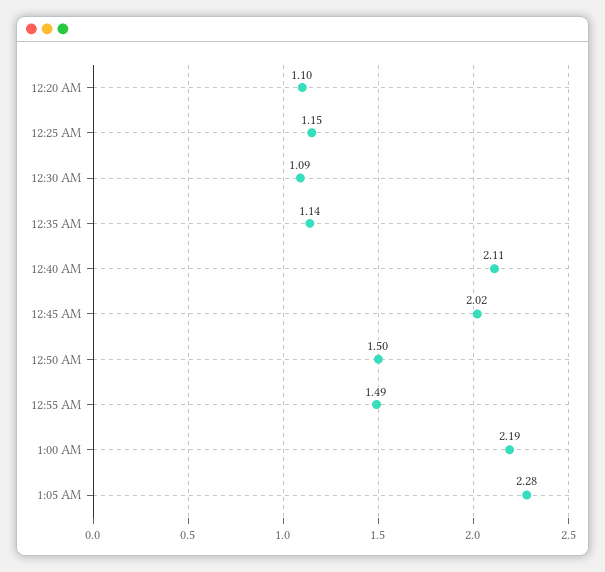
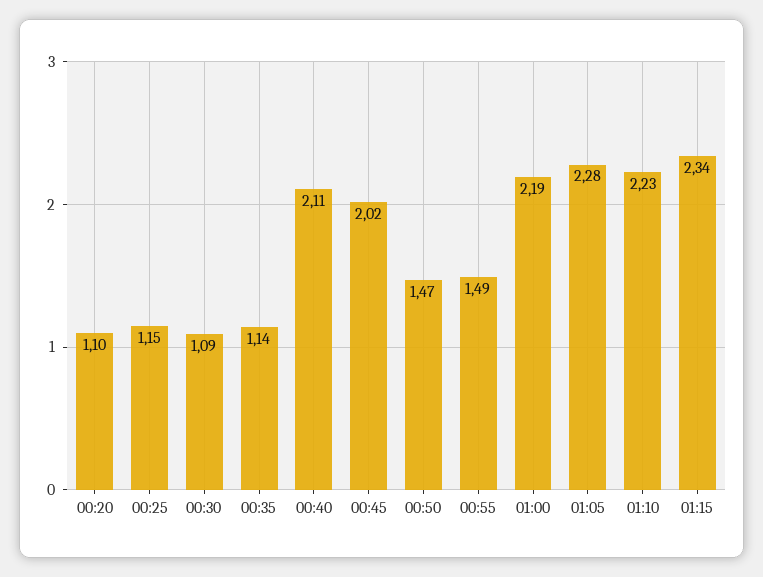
12:50 AM: 1.5 -> 1.47
01:10: none -> 2.23
01:15: none -> 2.34

